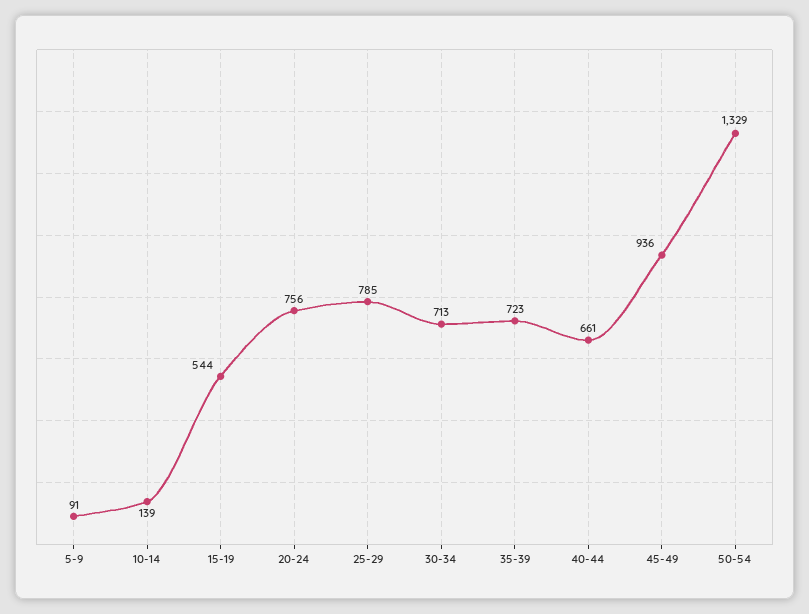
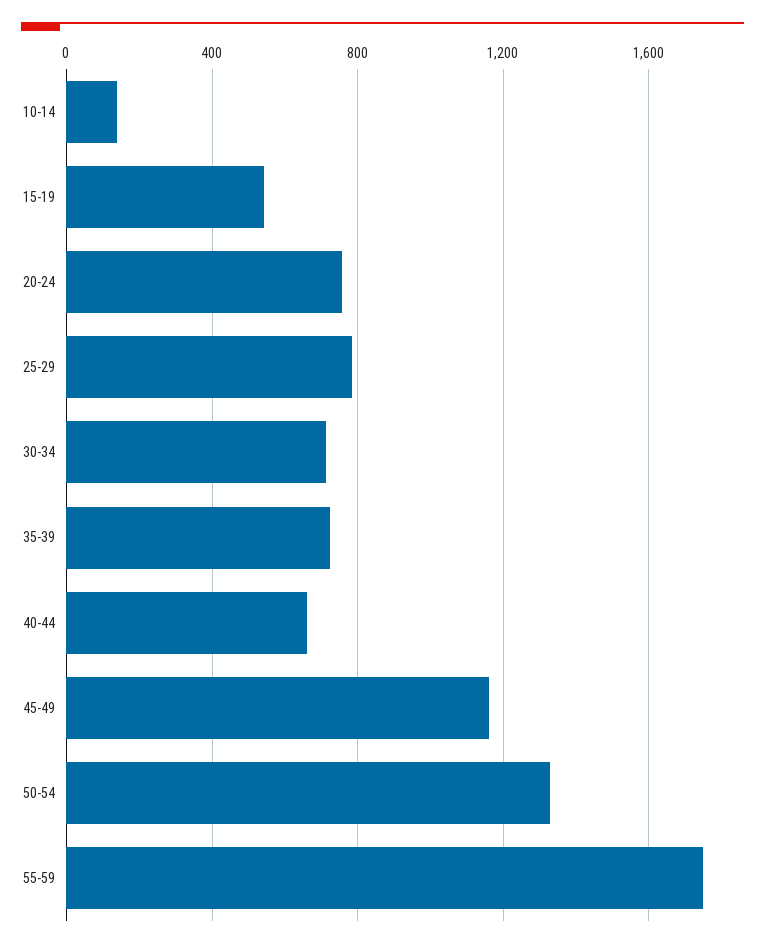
5-9: 91 -> none
45-49: 936 -> 1150
55-59: none -> 1750

